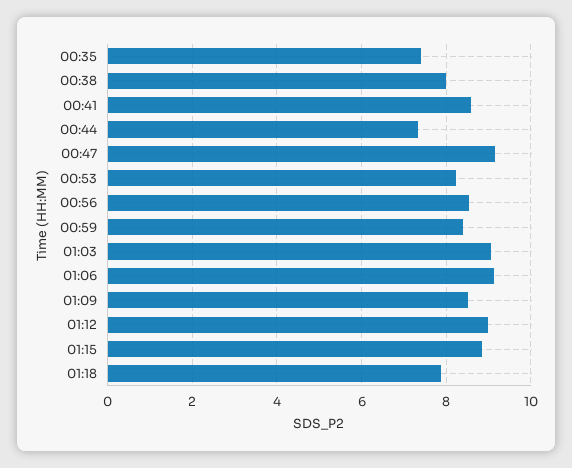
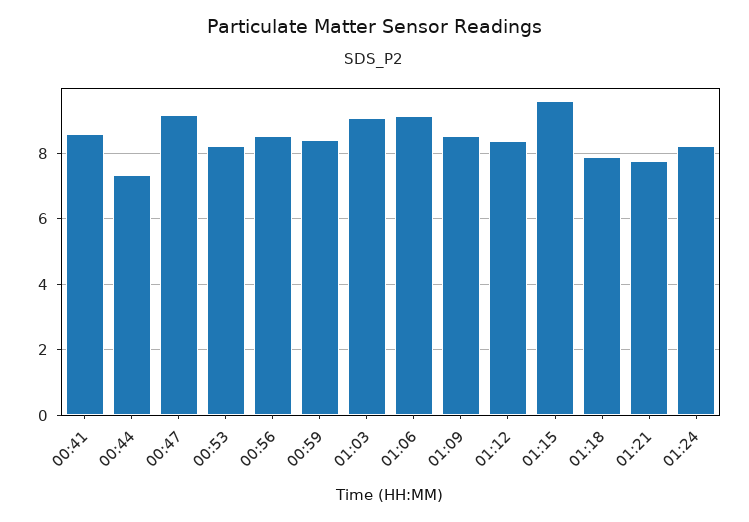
00:35: 7.4 -> none
00:38: 8 -> none
01:12: 9 -> 8.4
01:15: 8.8 -> 9.6
01:21: none -> 7.8
01:24: none -> 8.2

